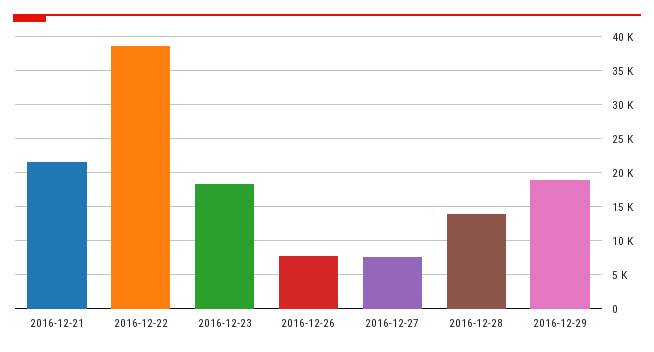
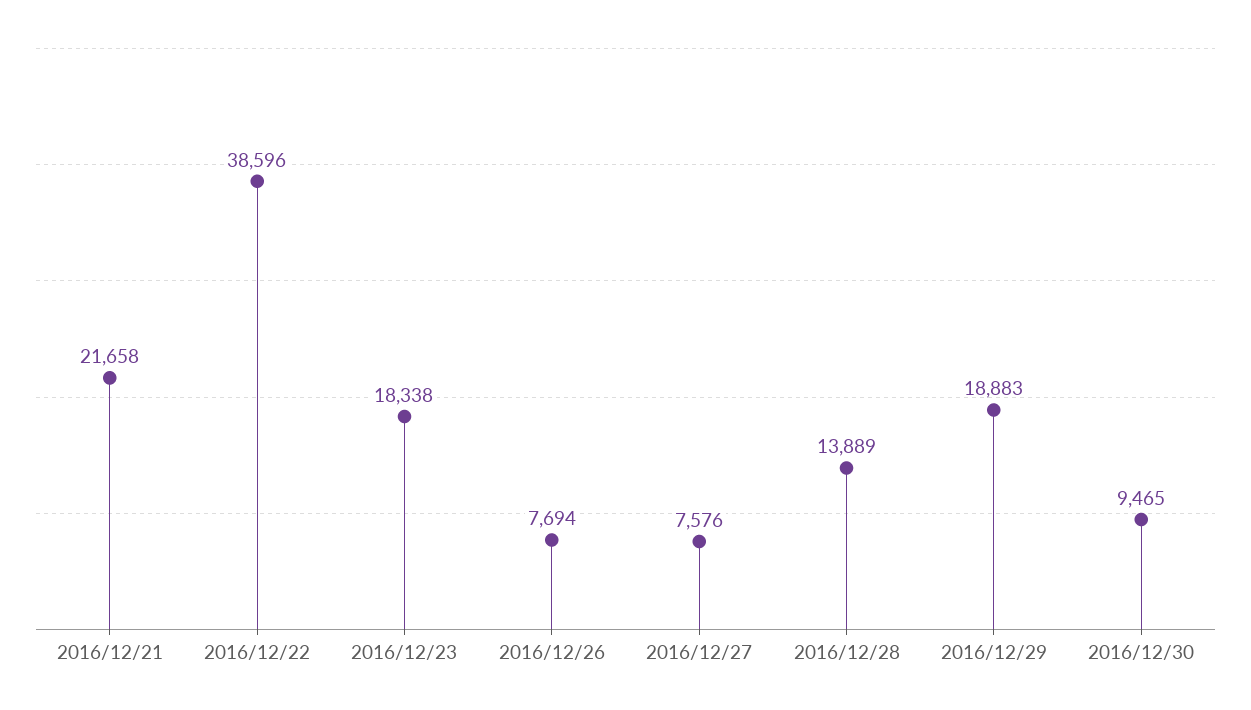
2016/12/30: none -> 9465

